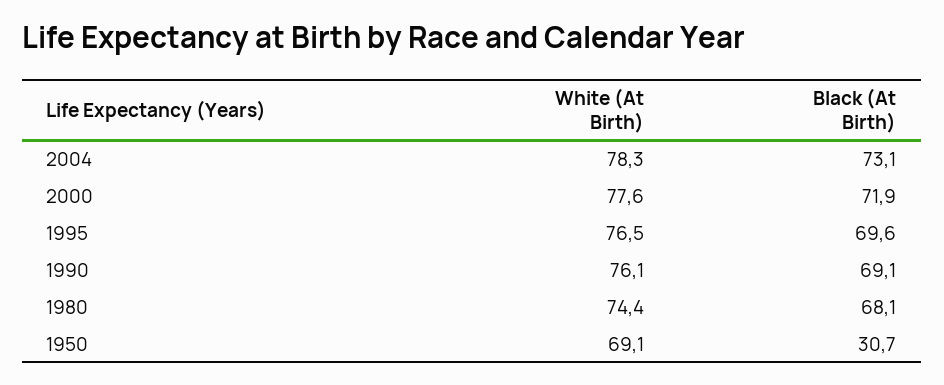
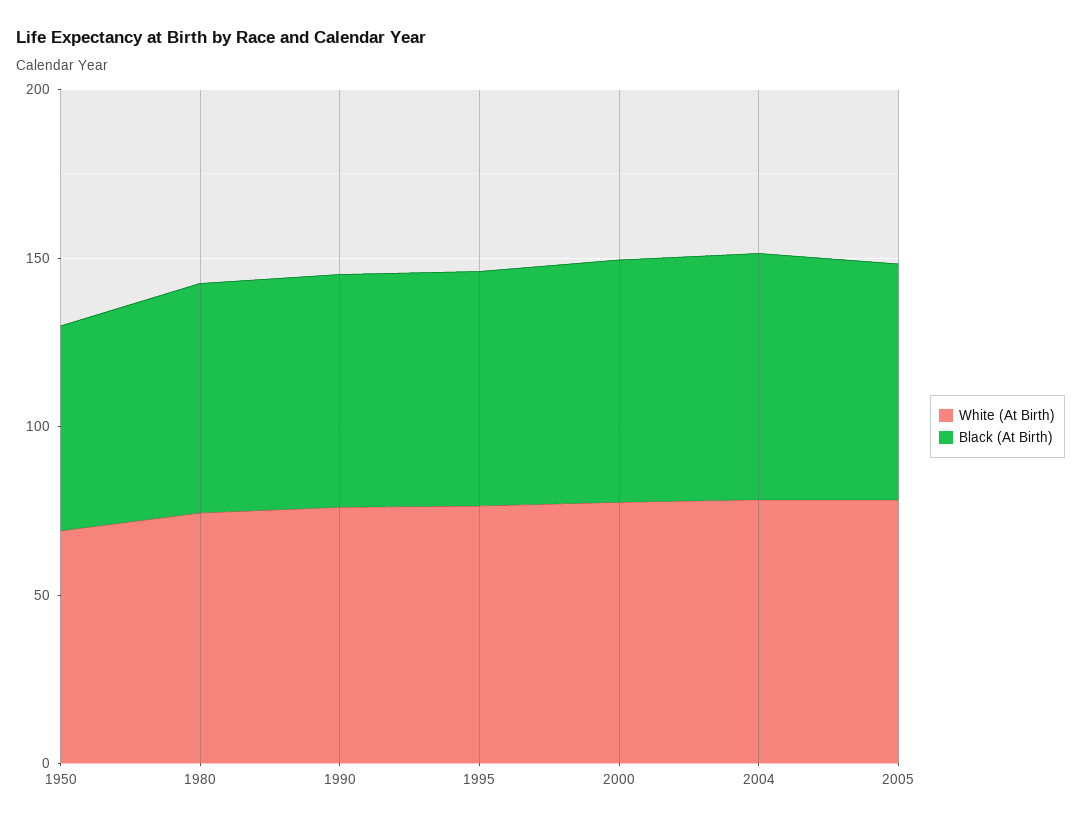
Black (At Birth), 1950: 30.7 -> 60
White (At Birth), 2005: none -> 80
Black (At Birth), 2005: none -> 70

